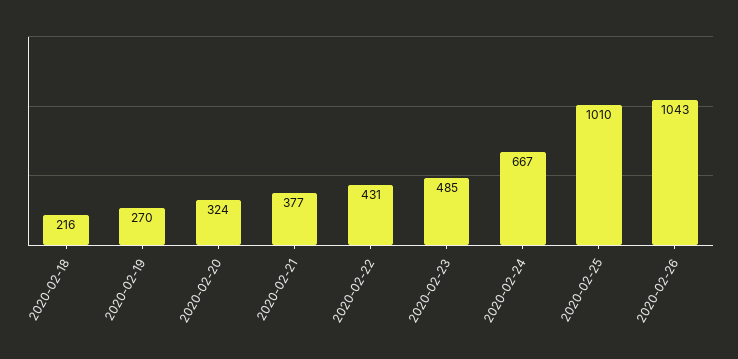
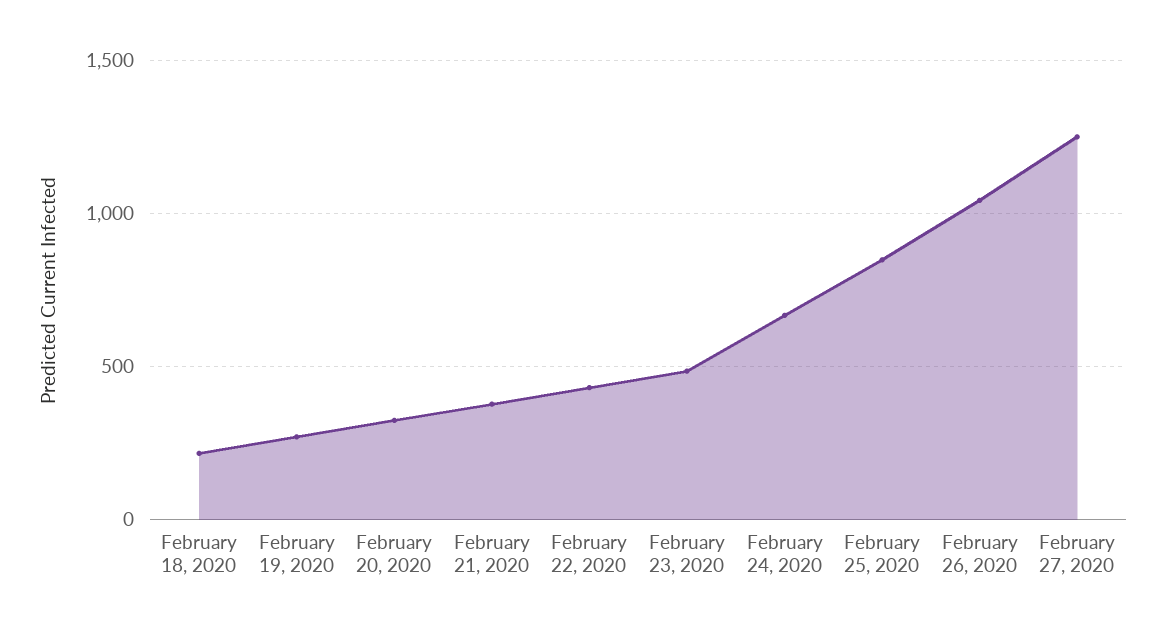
2020-02-25: 1010 -> 850
February 27, 2020: none -> 1250

